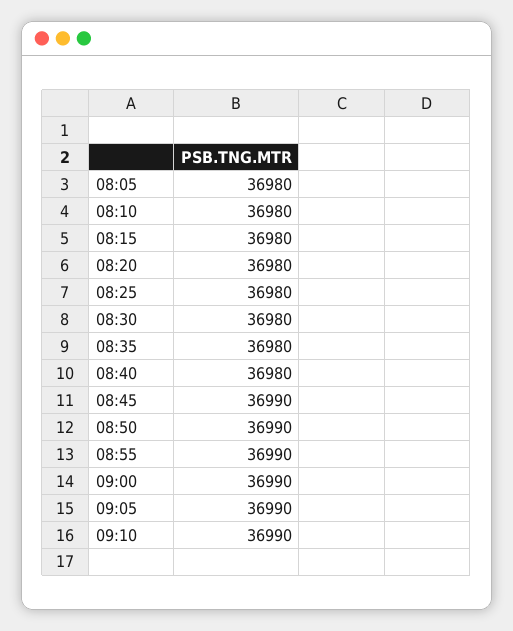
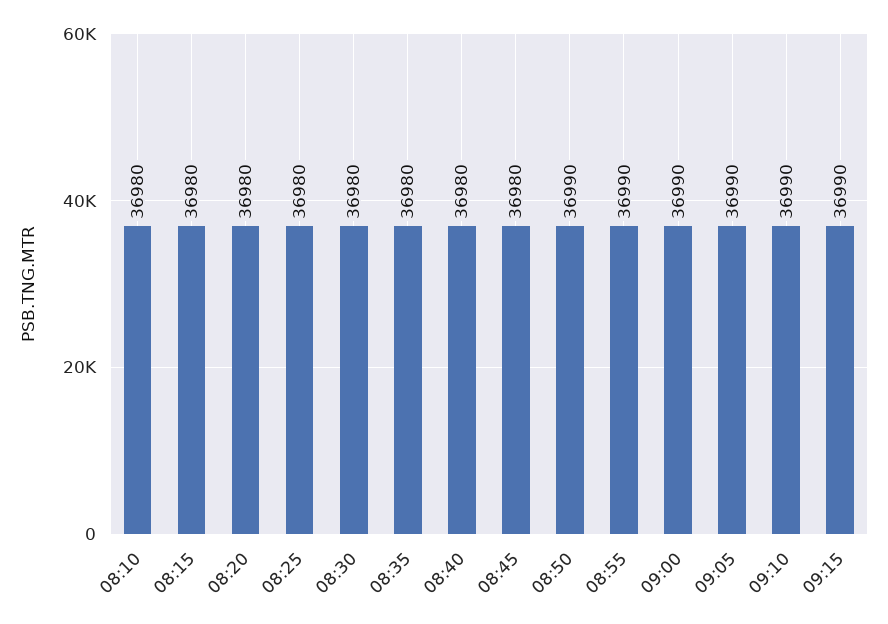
08:05: 36980 -> none
08:45: 36990 -> 36980
09:15: none -> 36990

